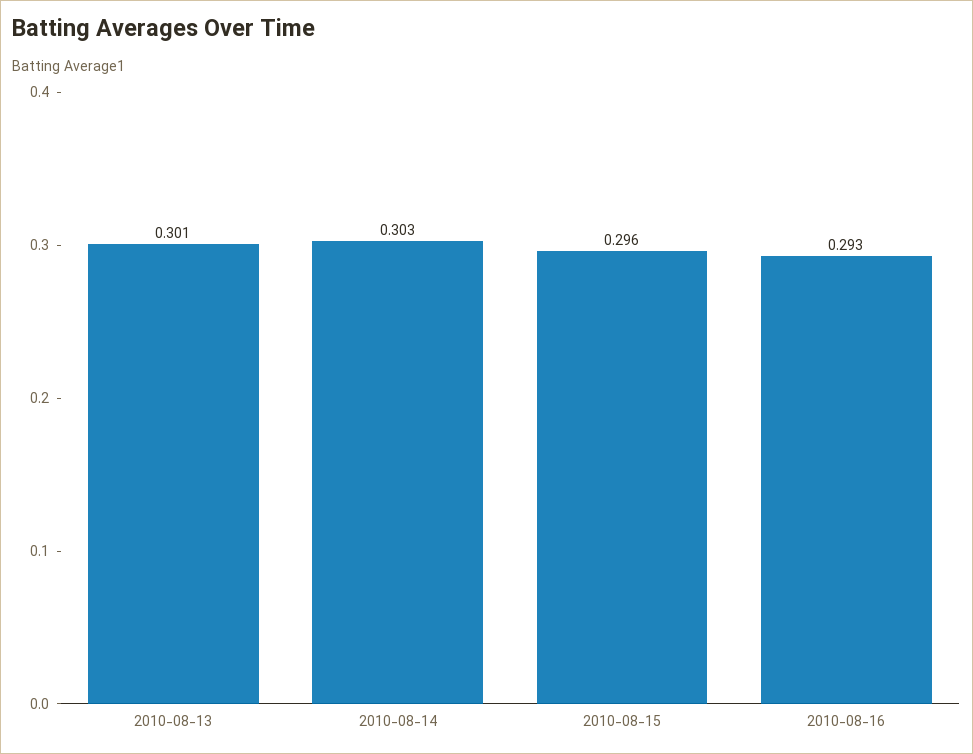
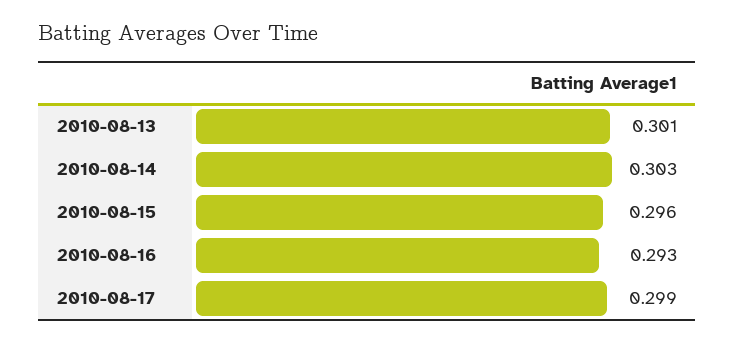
2010-08-17: none -> 0.299

